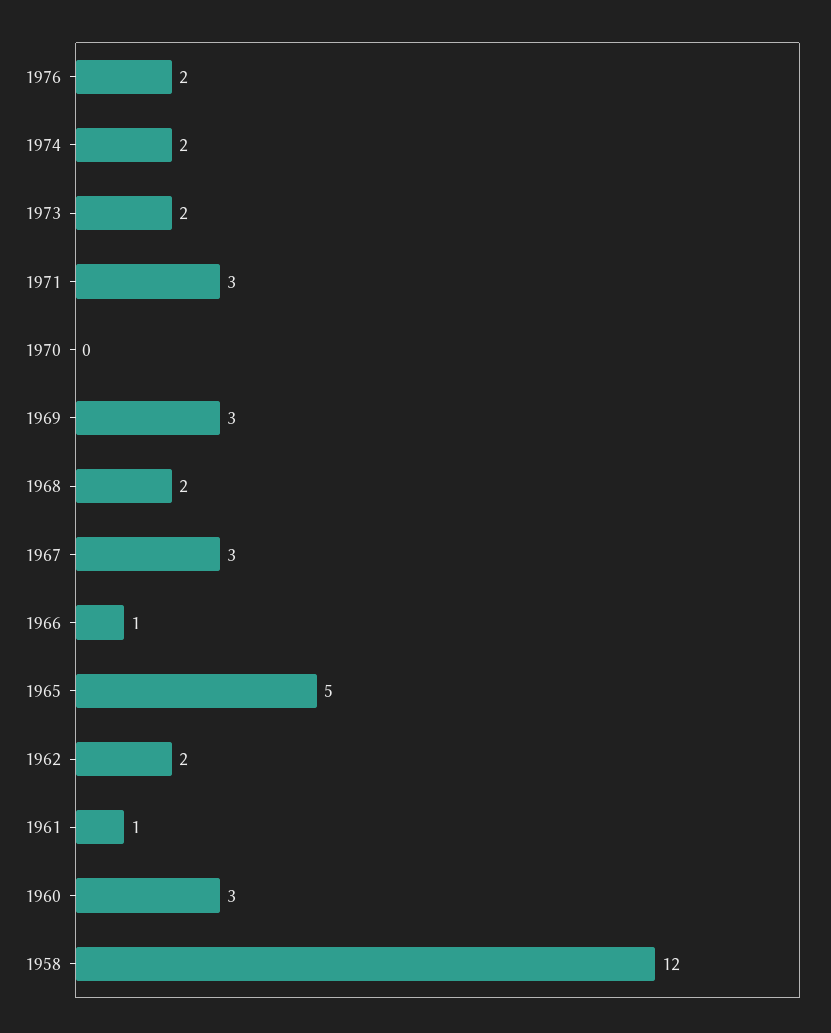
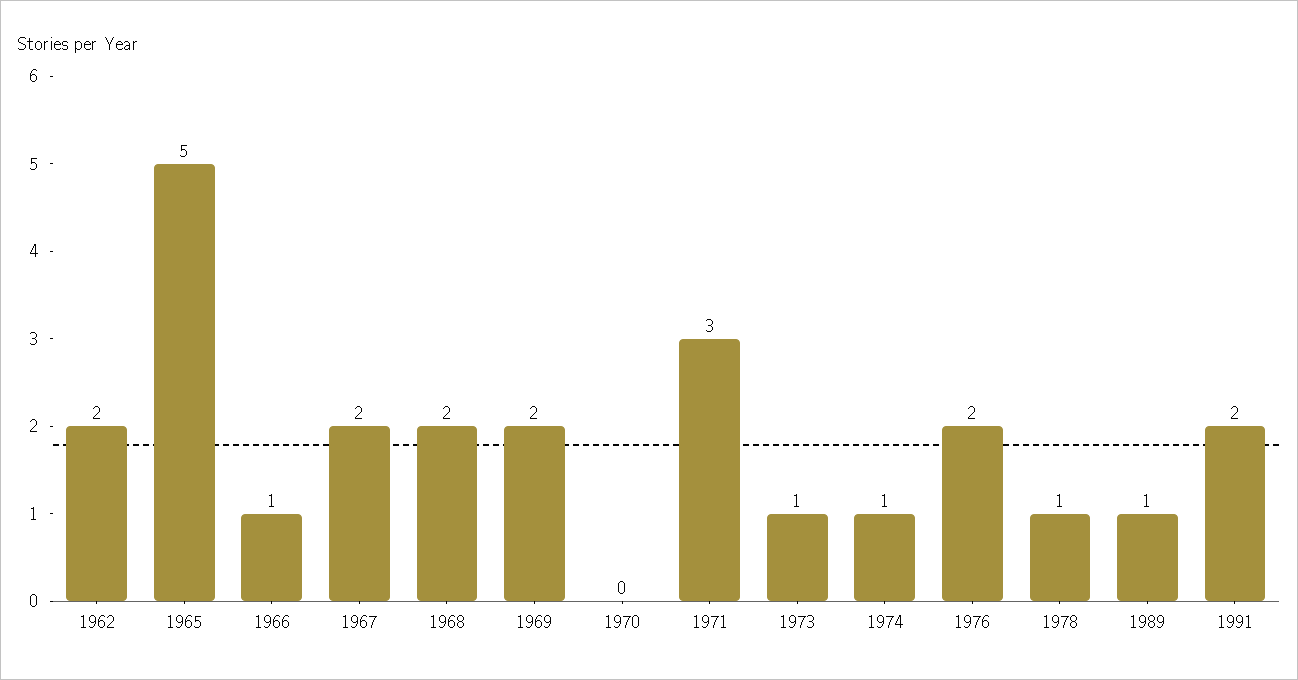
1974: 2 -> 1
1973: 2 -> 1
1969: 3 -> 2
1967: 3 -> 2
1961: 1 -> none
1960: 3 -> none
1958: 12 -> none
1978: none -> 1
1989: none -> 1
1991: none -> 2

